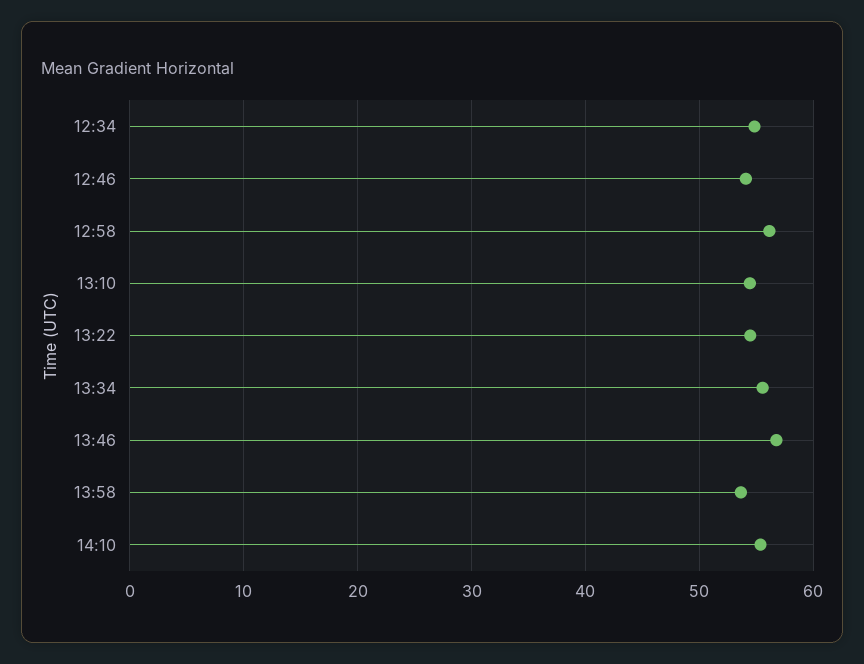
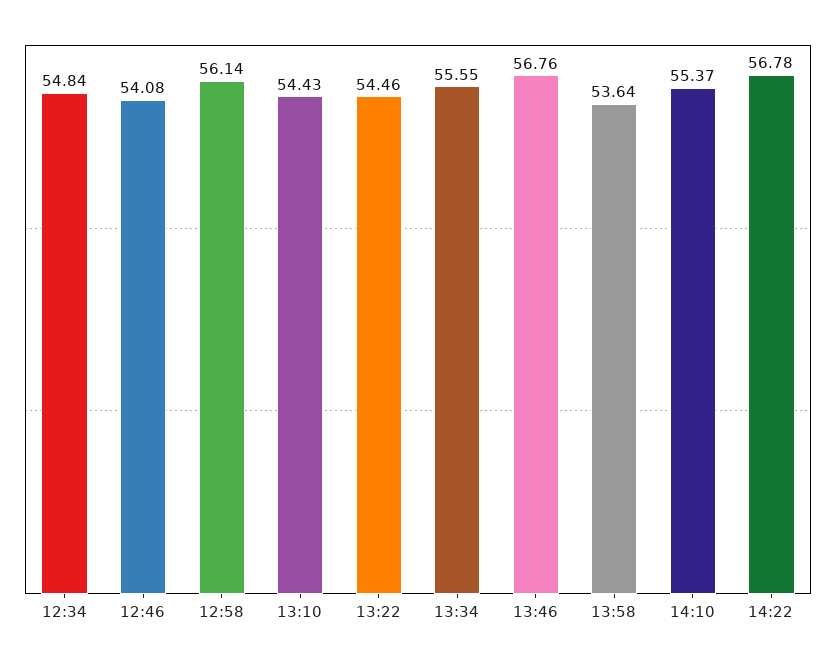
14:22: none -> 56.78

